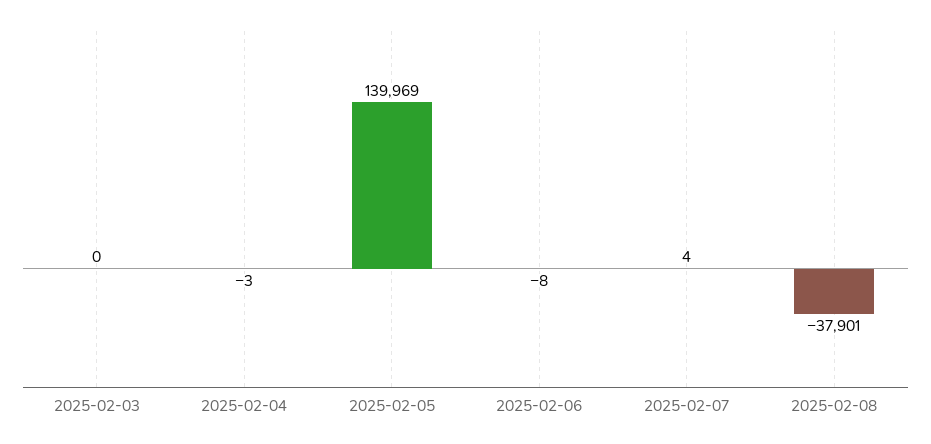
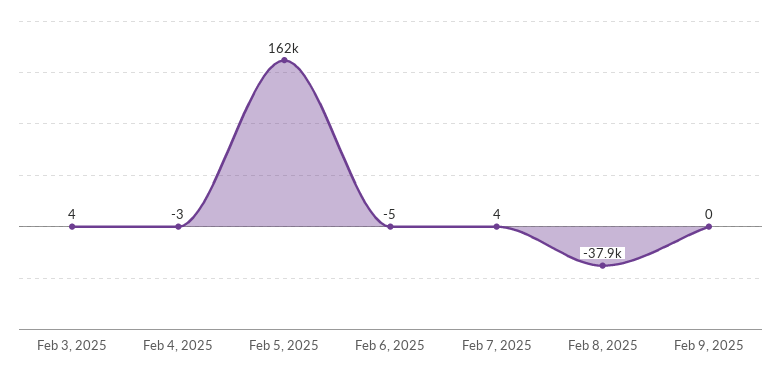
2025-02-03: 0 -> 4
2025-02-05: 139969 -> 162000
2025-02-06: -8 -> -5
Feb 9, 2025: none -> 0

